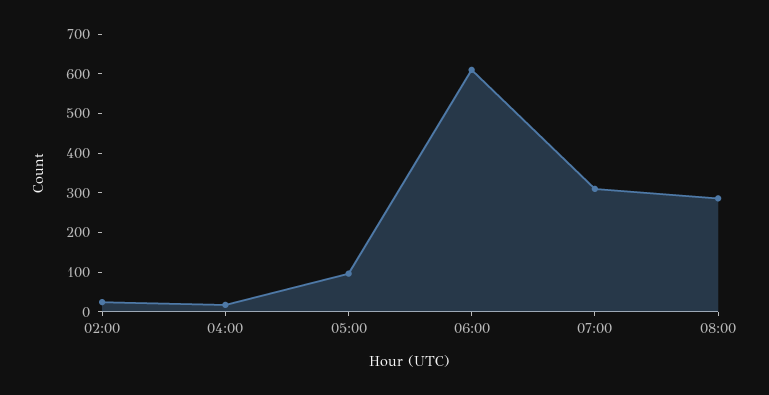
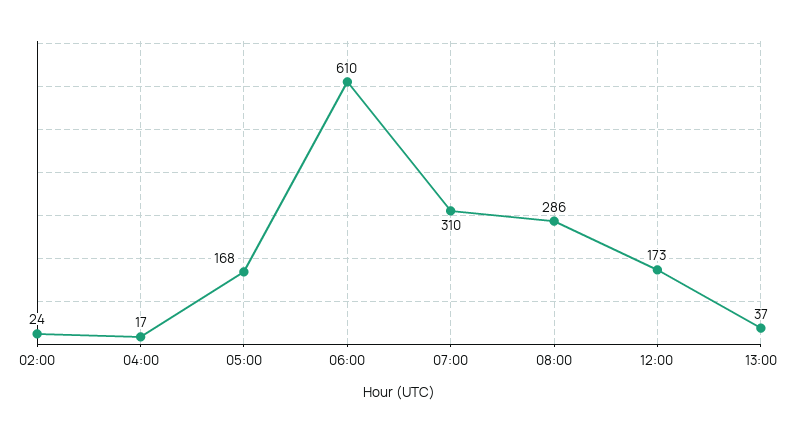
05:00: 100 -> 168
12:00: none -> 173
13:00: none -> 37

